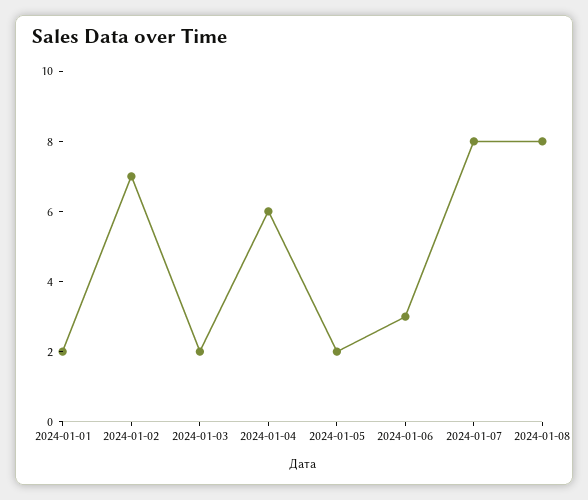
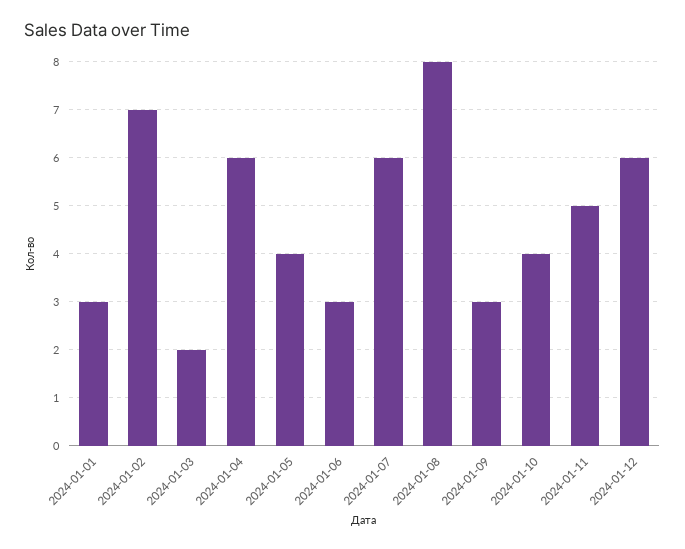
2024-01-01: 2 -> 3
2024-01-05: 2 -> 4
2024-01-07: 8 -> 6
2024-01-09: none -> 3
2024-01-10: none -> 4
2024-01-11: none -> 5
2024-01-12: none -> 6

